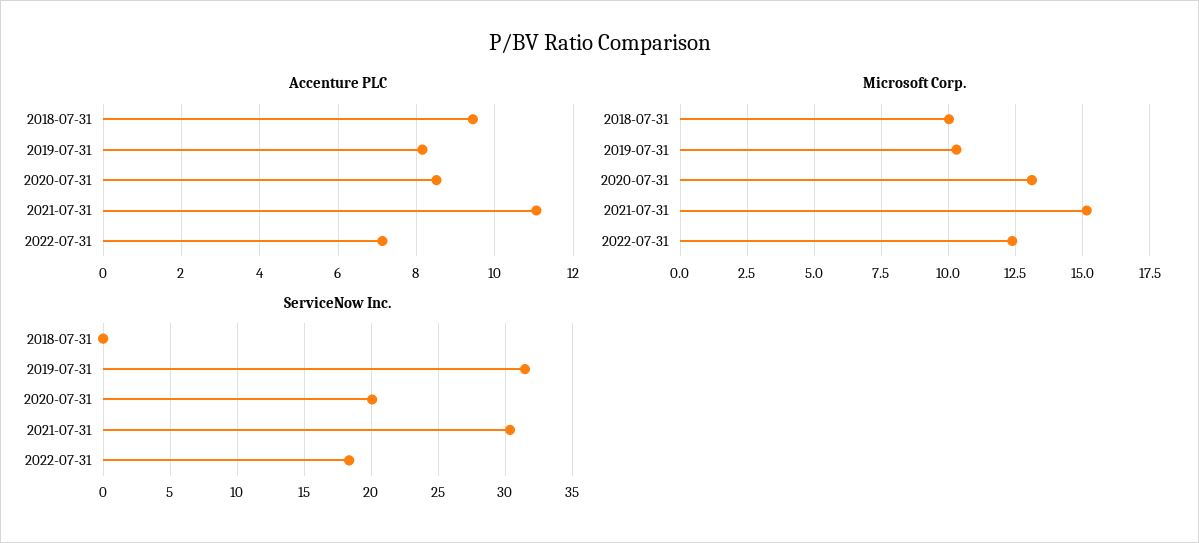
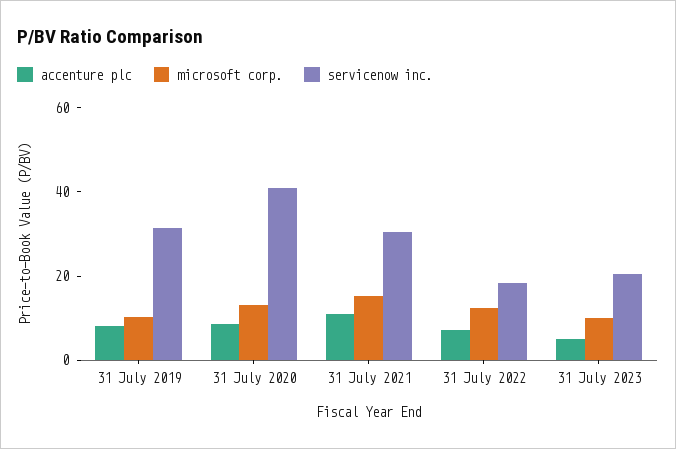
Accenture PLC, 2018-07-31: 9.4 -> none
Microsoft Corp., 2018-07-31: 10 -> none
ServiceNow Inc., 2018-07-31: 0 -> none
ServiceNow Inc., 2020-07-31: 20 -> 40
Accenture PLC, 31 July 2023: none -> 5
Microsoft Corp., 31 July 2023: none -> 10
ServiceNow Inc., 31 July 2023: none -> 20

